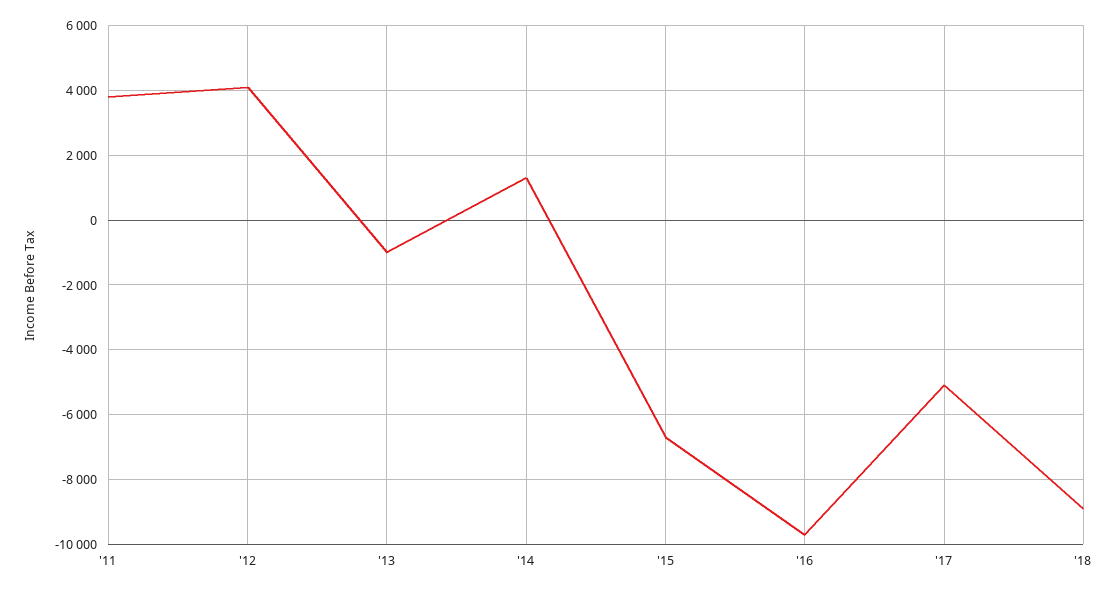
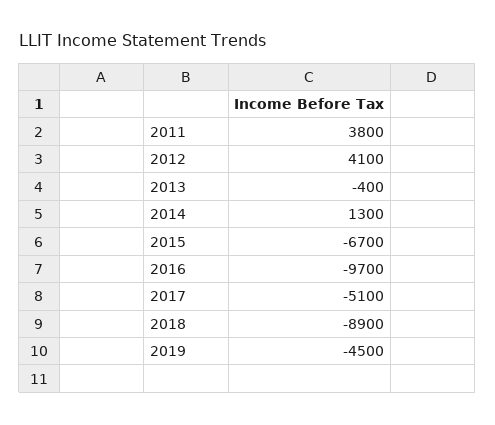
'13: -1000 -> -400
2019: none -> -4500

